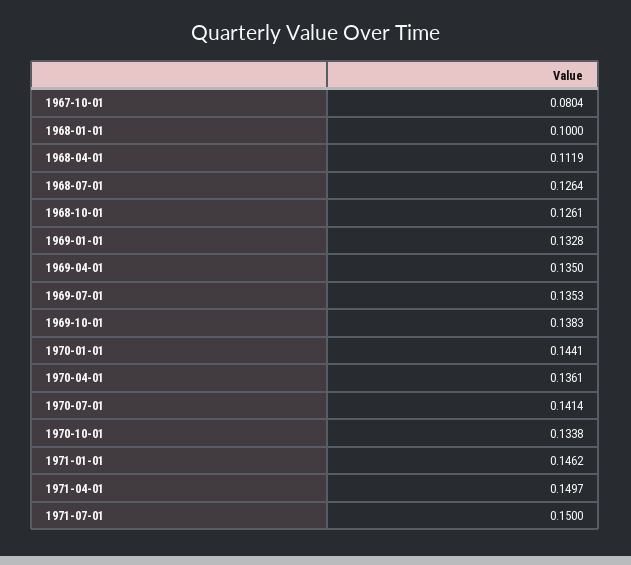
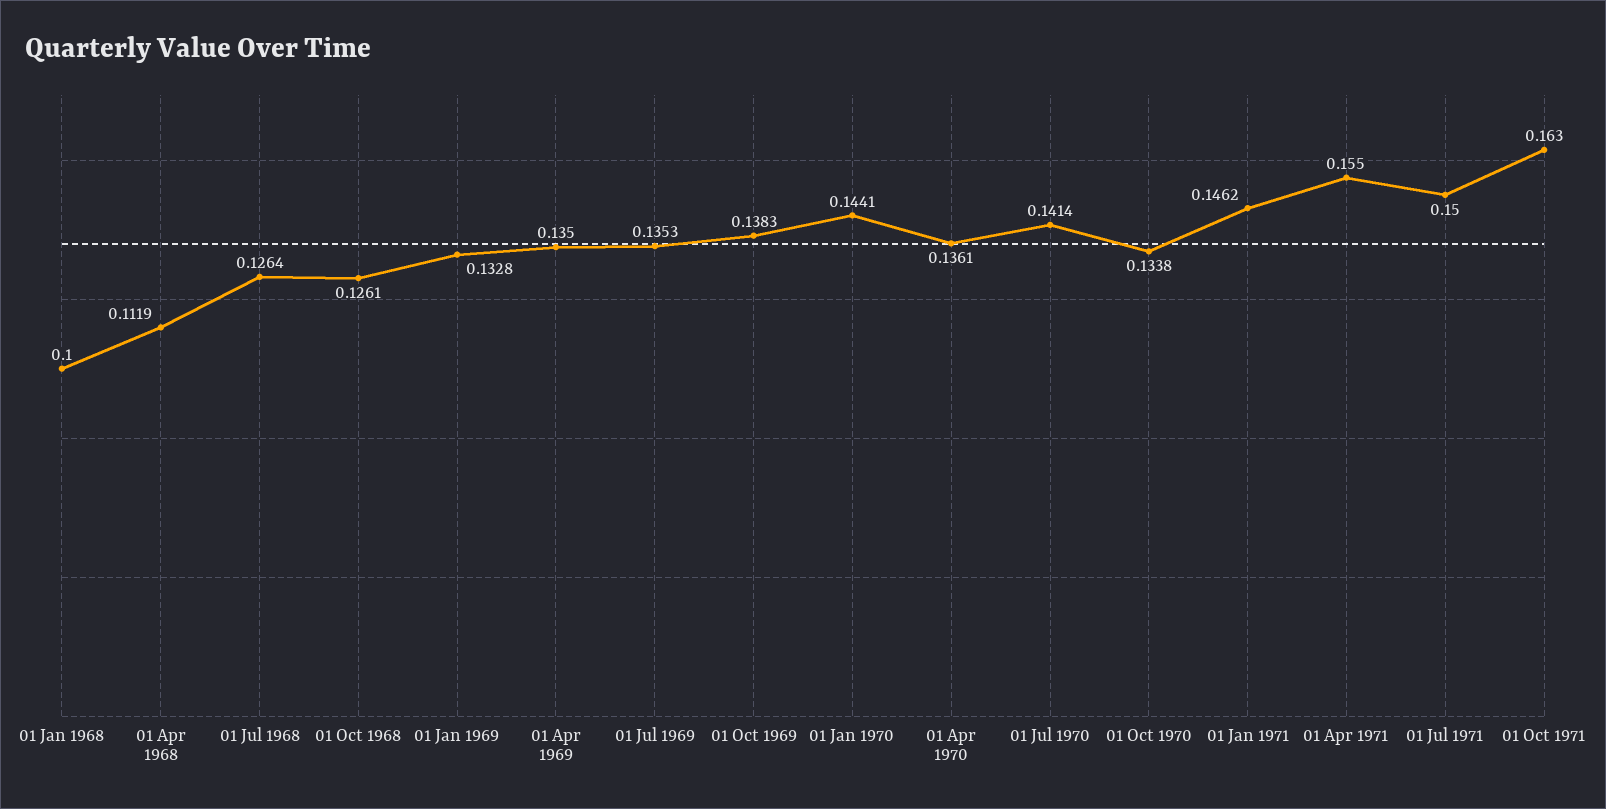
1967-10-01: 0.0804 -> none
1971-04-01: 0.1497 -> 0.155
01 Oct 1971: none -> 0.163

